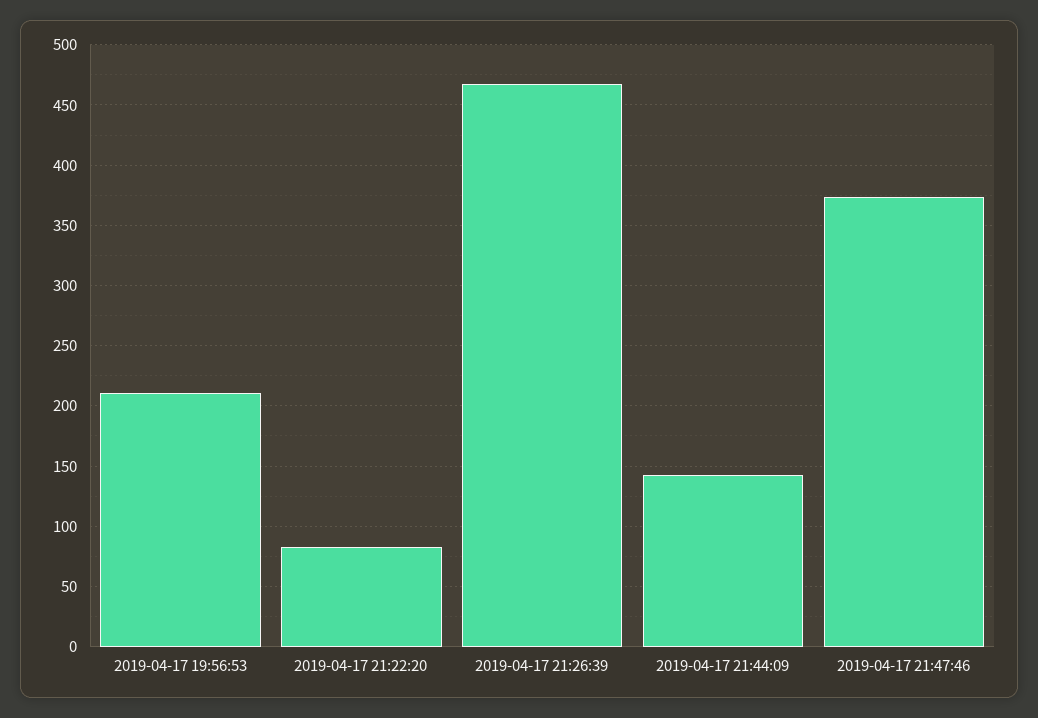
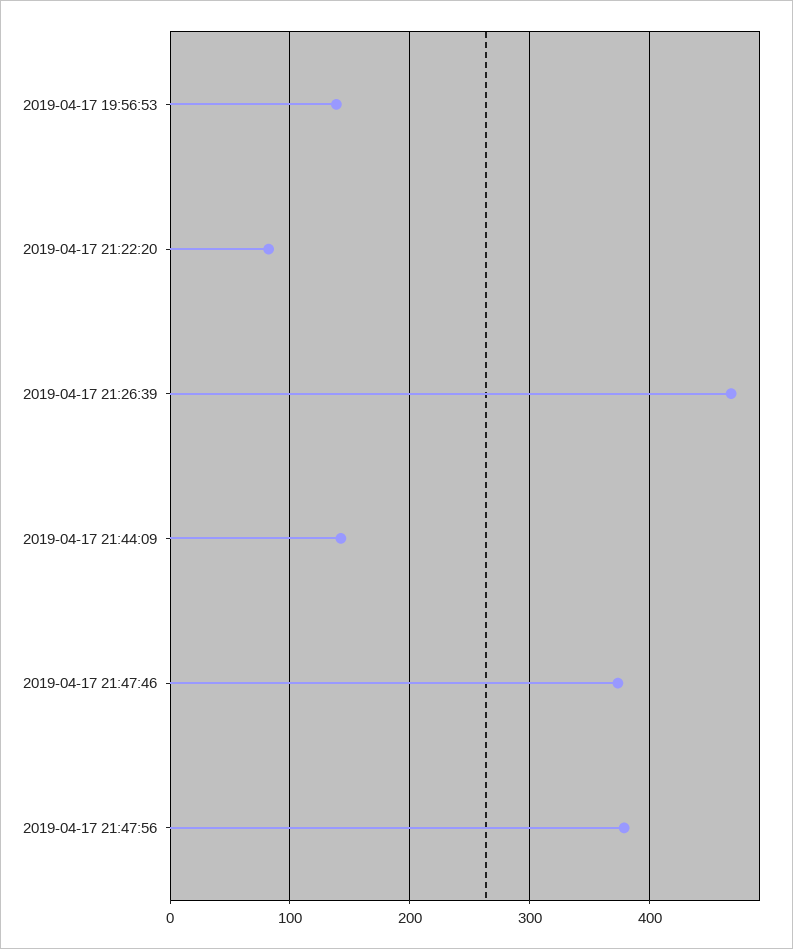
2019-04-17 19:56:53: 210 -> 140
2019-04-17 21:47:56: none -> 380

